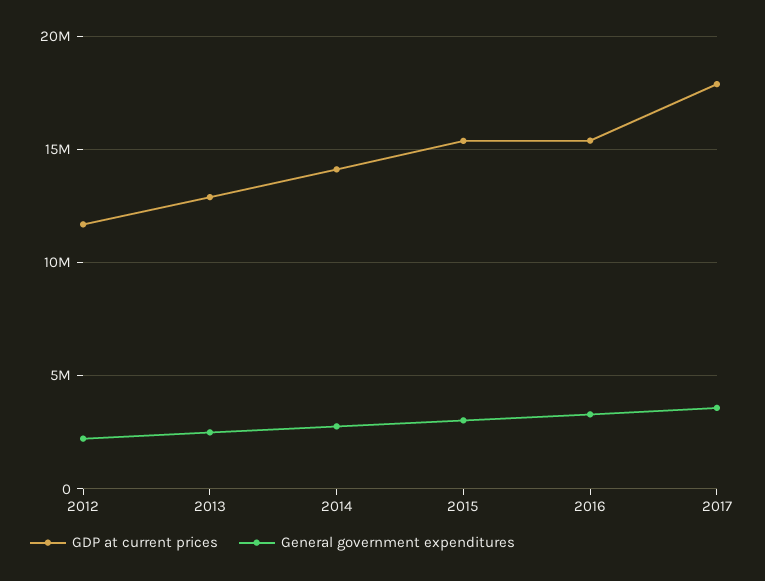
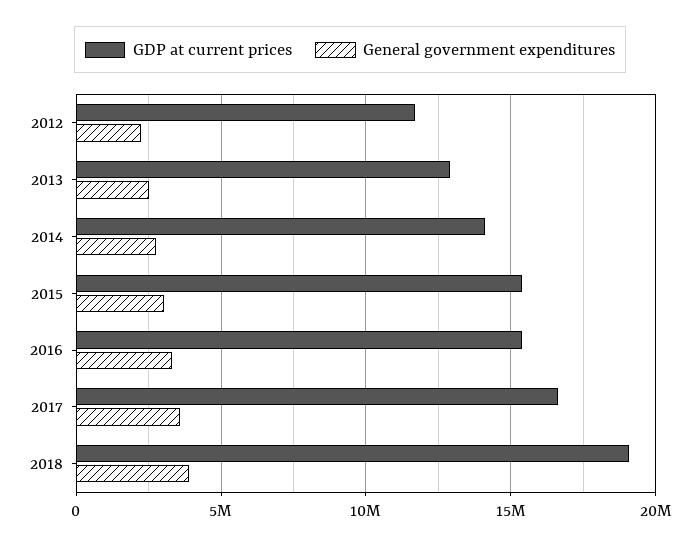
GDP at current prices, 2017: 18000000 -> 16500000
GDP at current prices, 2018: none -> 19000000
General government expenditures, 2018: none -> 4000000

